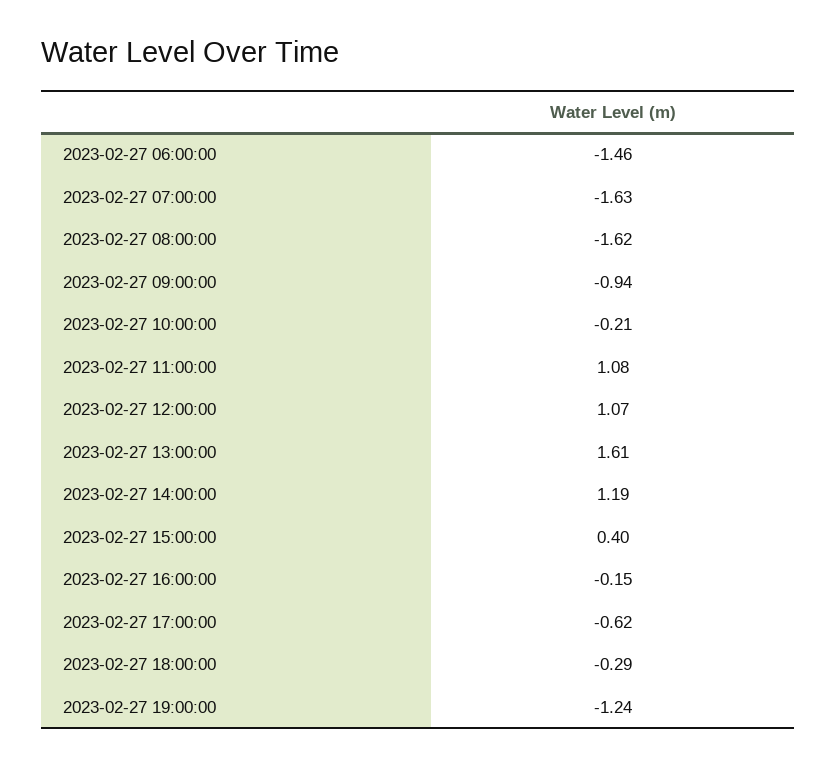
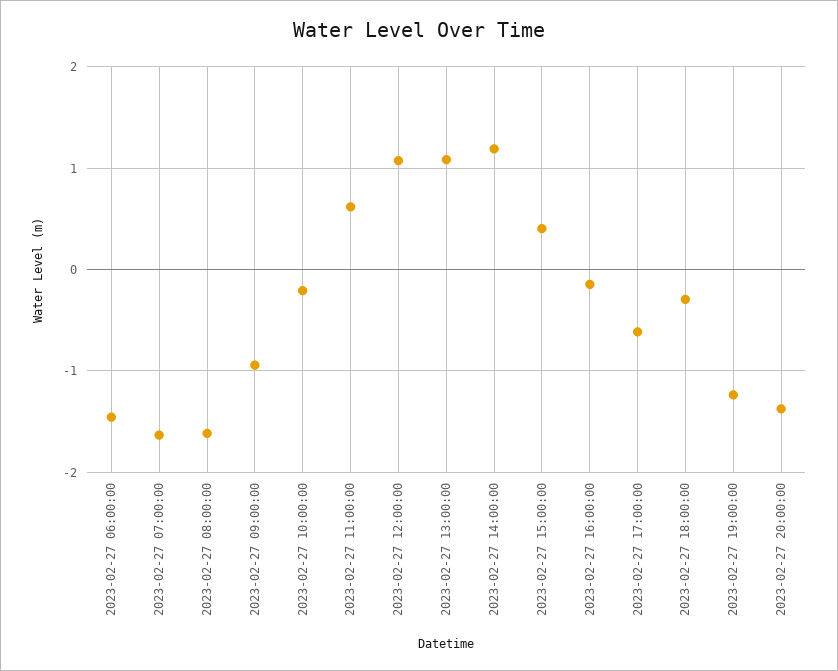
2023-02-27 11:00:00: 1.08 -> 0.6
2023-02-27 13:00:00: 1.61 -> 1.1
2023-02-27 20:00:00: none -> -1.4

